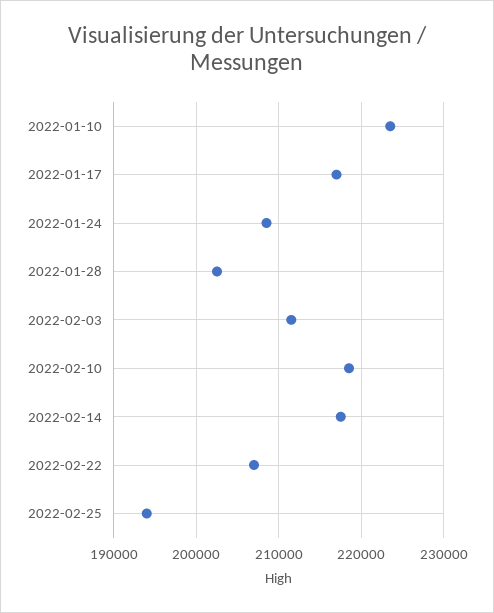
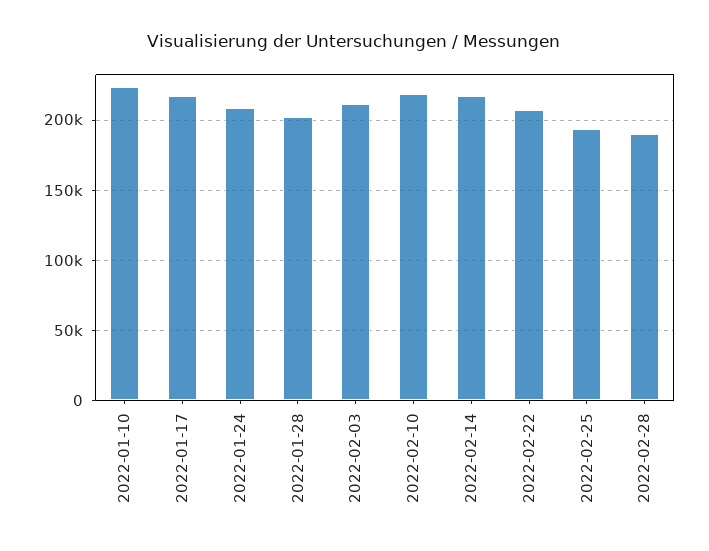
2022-02-28: none -> 190000

